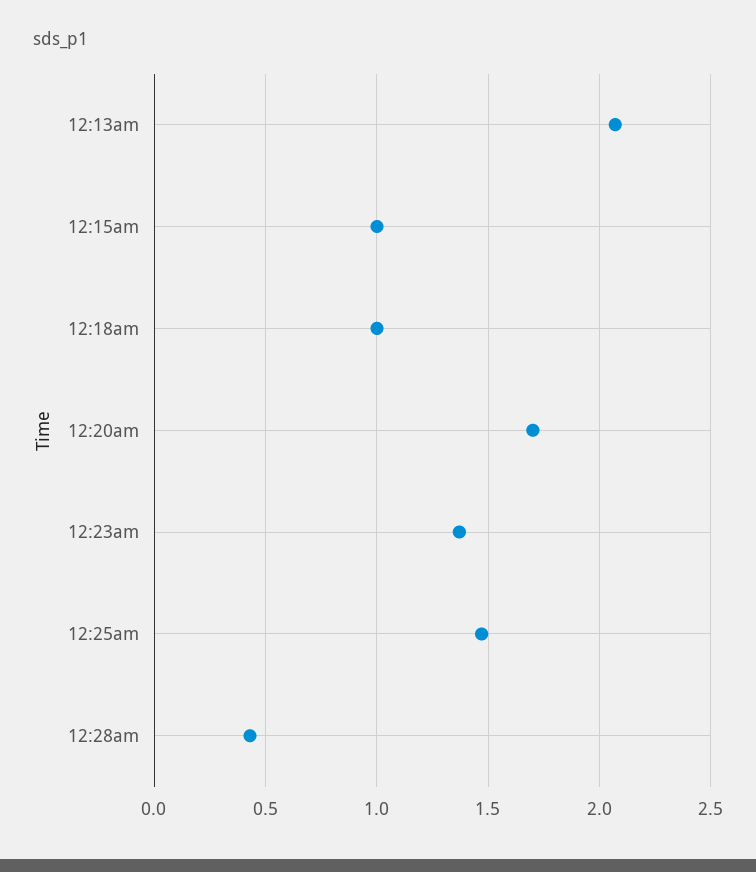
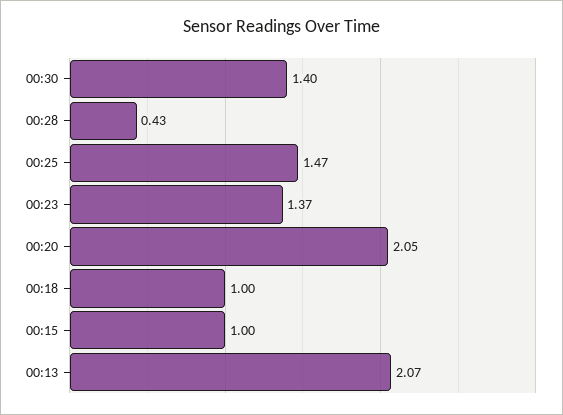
12:20am: 1.7 -> 2.05
00:30: none -> 1.4

